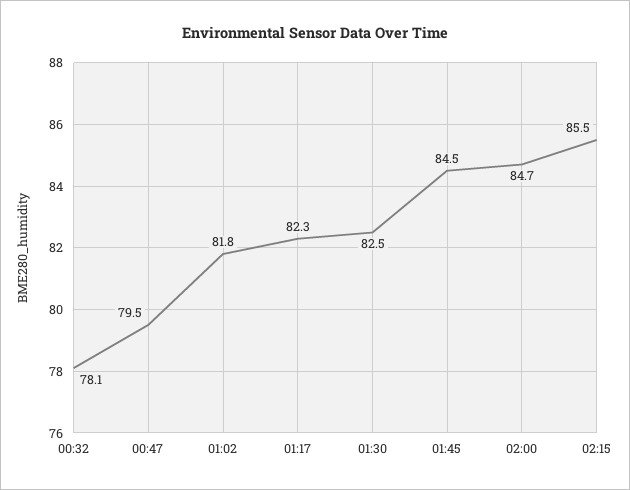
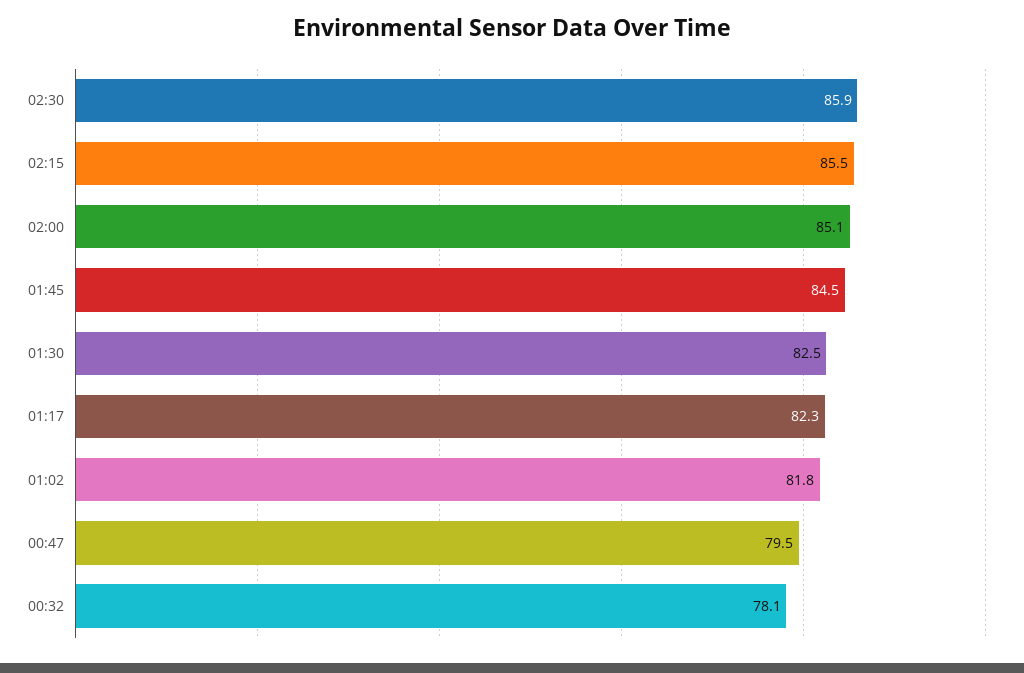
02:00: 84.7 -> 85.1
02:30: none -> 85.9

